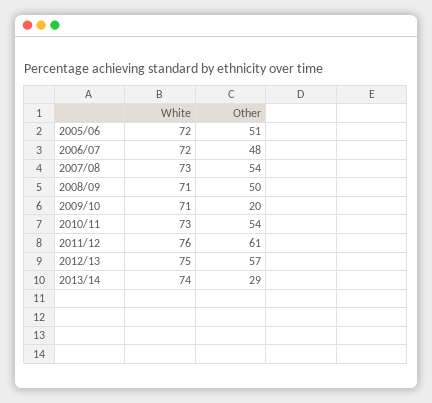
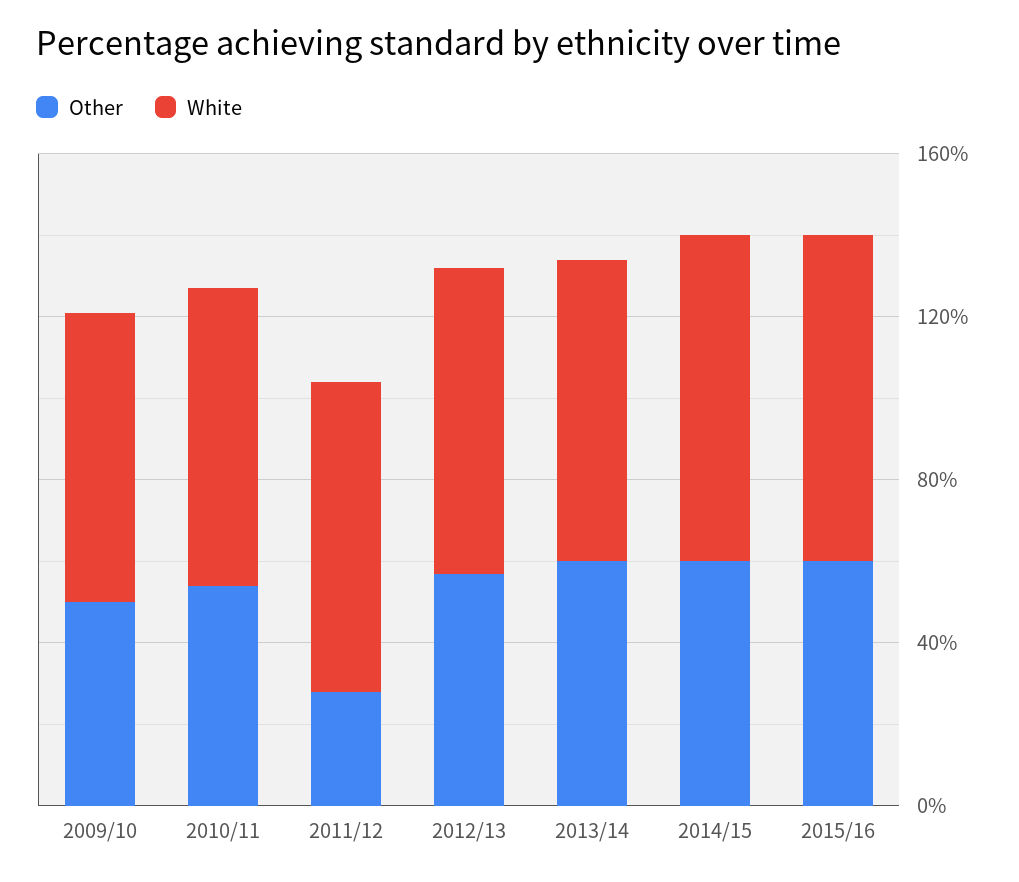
White, 2005/06: 72 -> none
Other, 2005/06: 51 -> none
White, 2006/07: 72 -> none
Other, 2006/07: 48 -> none
White, 2007/08: 73 -> none
Other, 2007/08: 54 -> none
White, 2008/09: 71 -> none
Other, 2008/09: 50 -> none
Other, 2009/10: 20 -> 50
Other, 2011/12: 61 -> 30
Other, 2013/14: 29 -> 60
Other, 2014/15: none -> 60
White, 2014/15: none -> 80
Other, 2015/16: none -> 60
White, 2015/16: none -> 80

